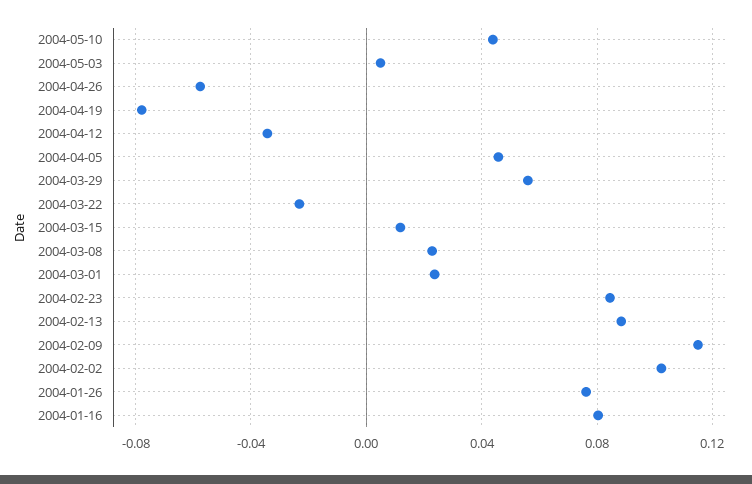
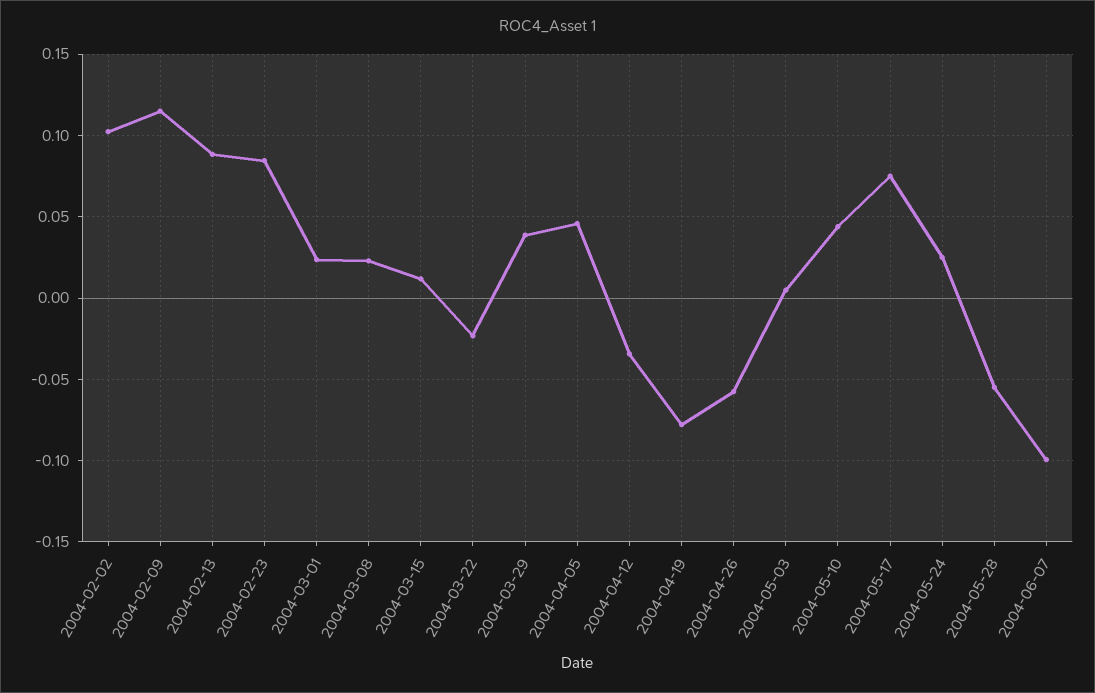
2004-03-29: 0.055 -> 0.04
2004-01-26: 0.075 -> none
2004-01-16: 0.08 -> none
2004-05-17: none -> 0.075
2004-05-24: none -> 0.025
2004-05-28: none -> -0.055
2004-06-07: none -> -0.1

